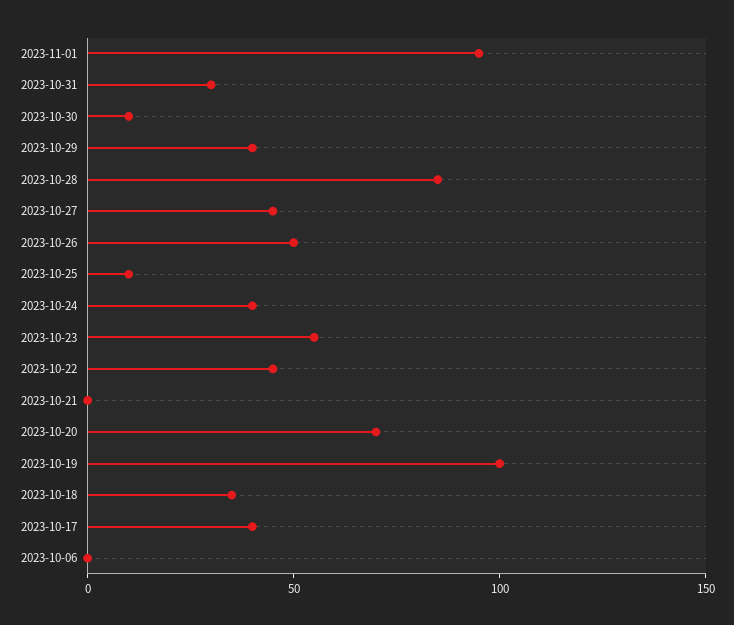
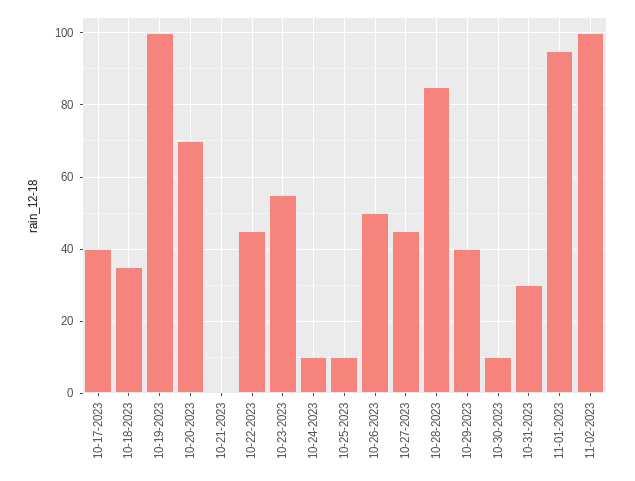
2023-10-24: 40 -> 10
2023-10-06: 0 -> none
11-02-2023: none -> 100

